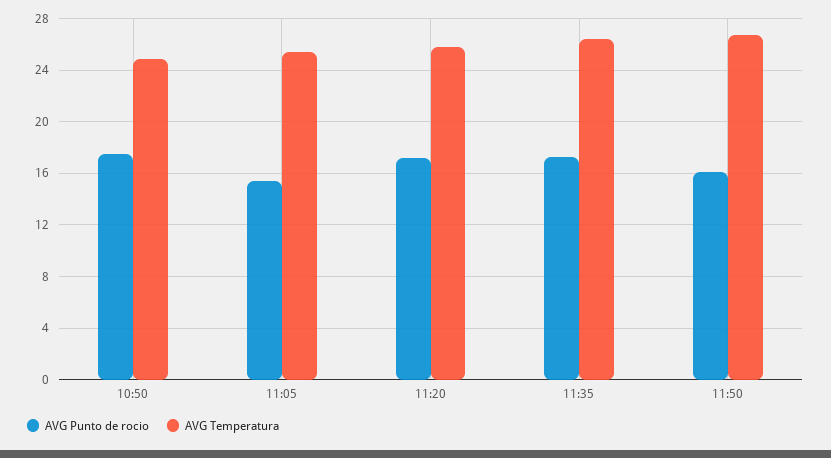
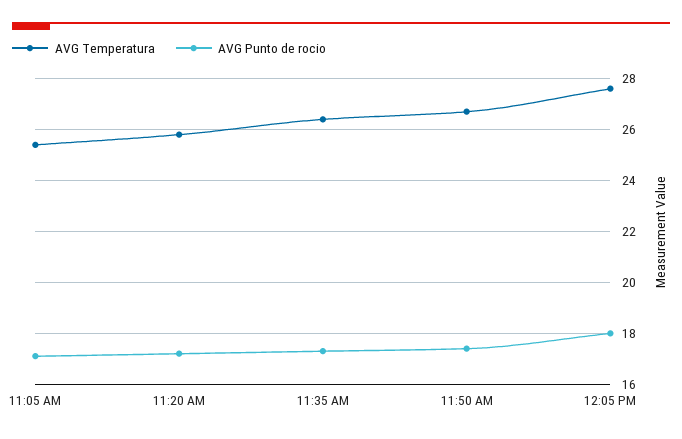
AVG Punto de rocio, 10:50: 17.5 -> none
AVG Temperatura, 10:50: 25 -> none
AVG Punto de rocio, 11:05: 15.5 -> 17
AVG Punto de rocio, 11:50: 16 -> 17.5
AVG Temperatura, 12:05 PM: none -> 27.5
AVG Punto de rocio, 12:05 PM: none -> 18

